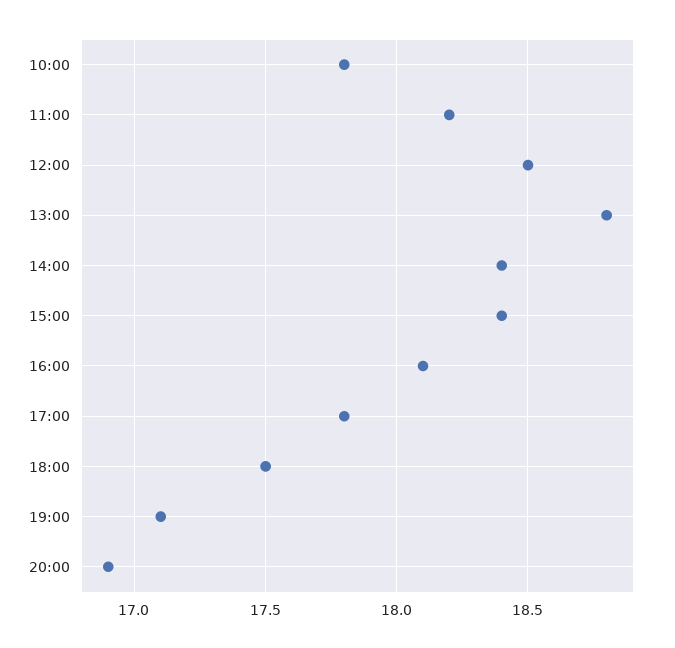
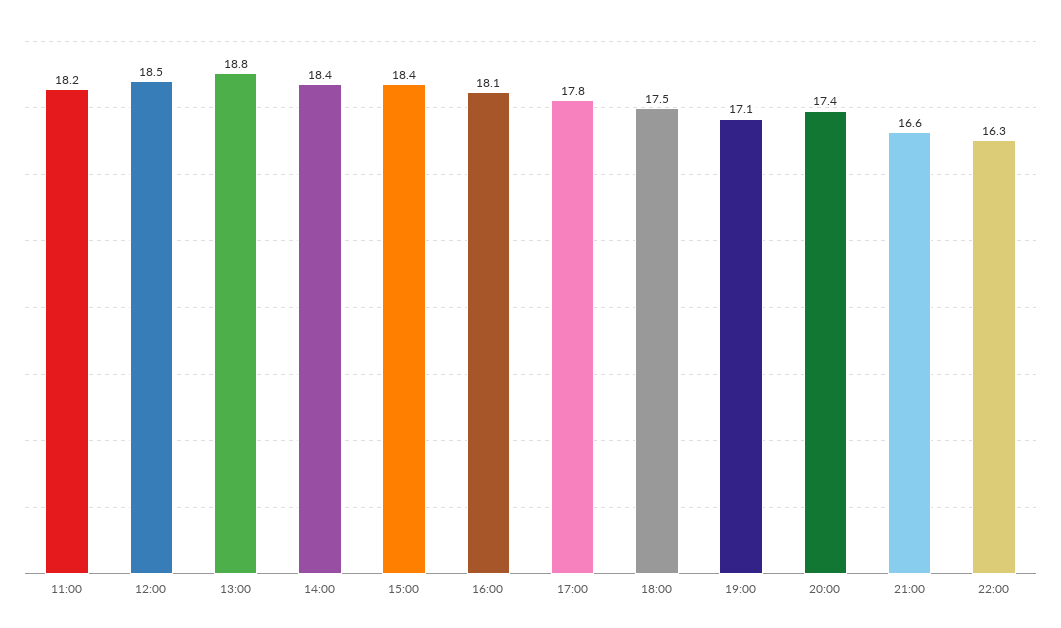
10:00: 17.8 -> none
20:00: 16.9 -> 17.4
21:00: none -> 16.6
22:00: none -> 16.3

